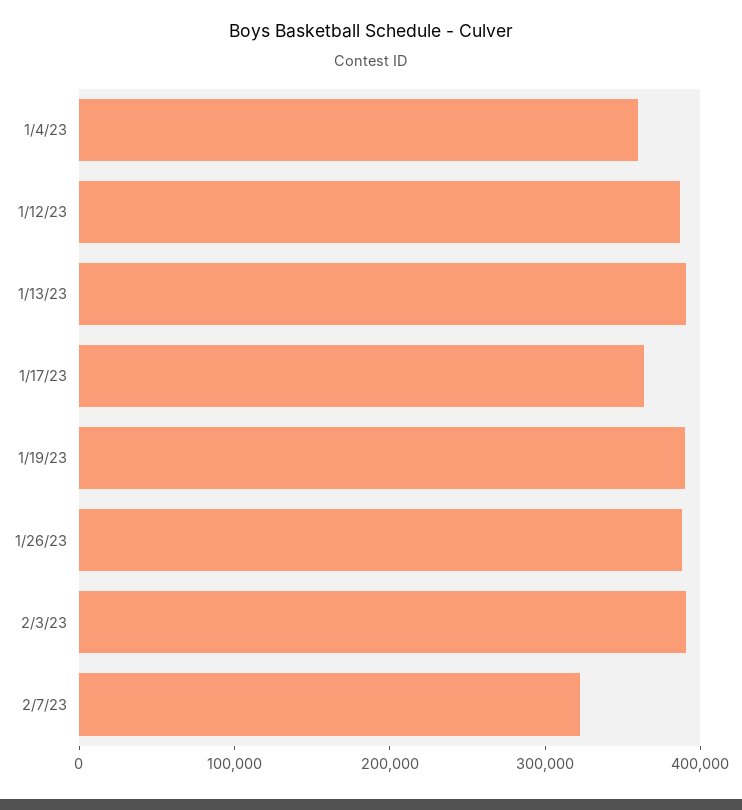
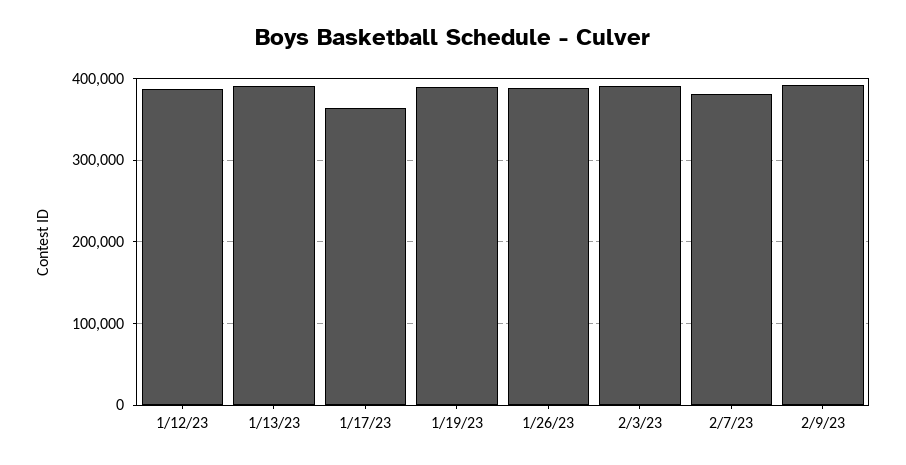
1/4/23: 360000 -> none
2/7/23: 320000 -> 380000
2/9/23: none -> 390000

